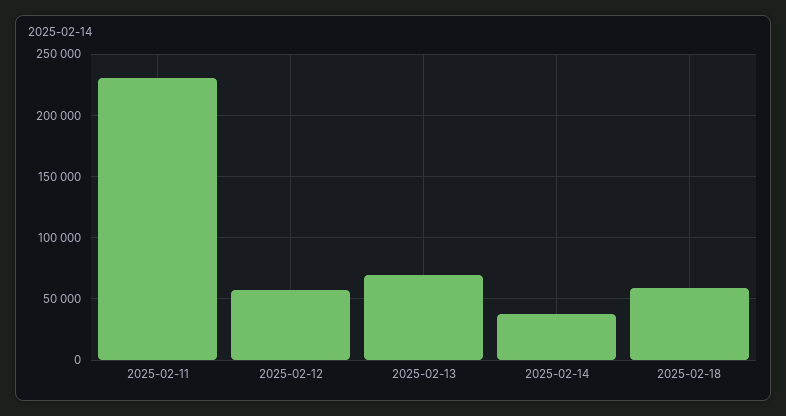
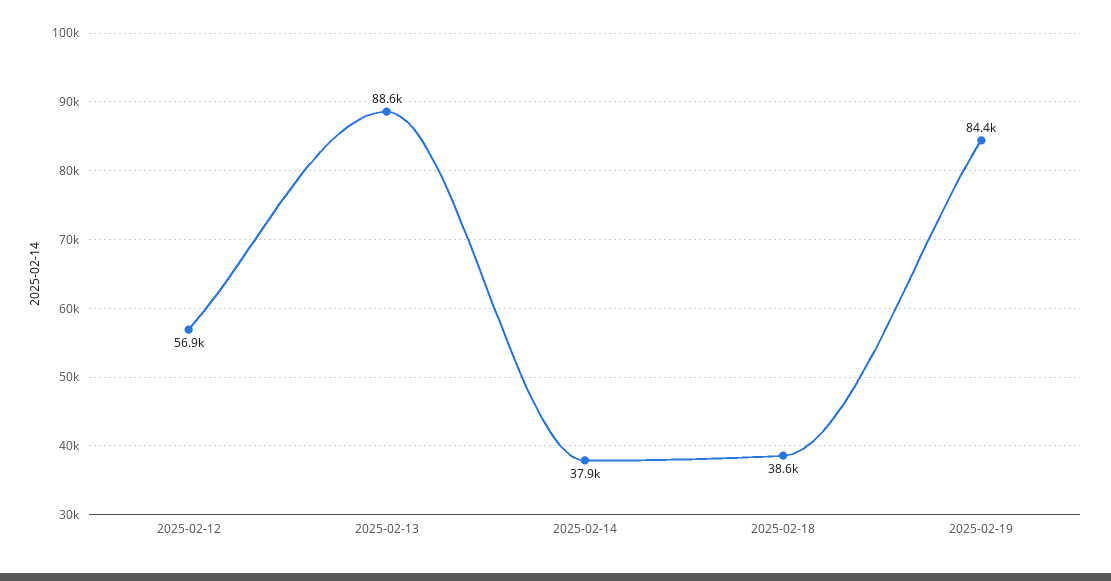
2025-02-11: 230000 -> none
2025-02-13: 70000 -> 88600
2025-02-18: 60000 -> 38600
2025-02-19: none -> 84400

